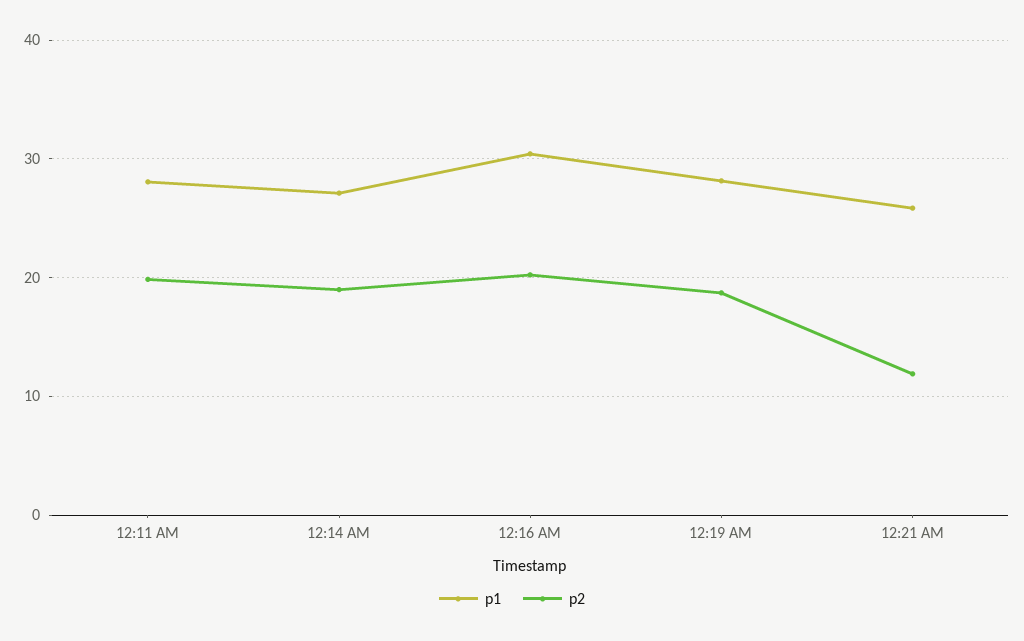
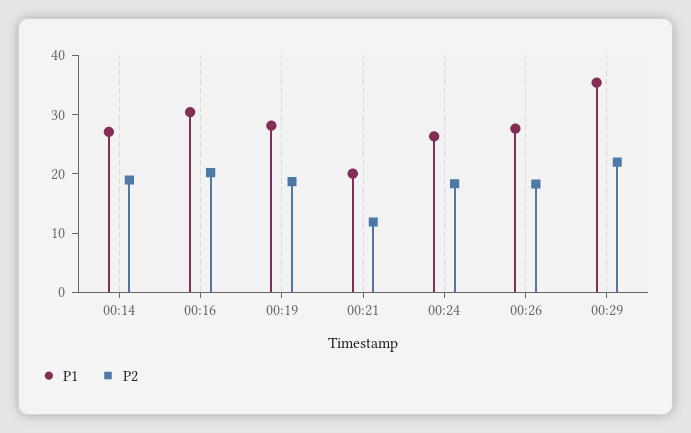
p1, 12:11 AM: 28 -> none
p2, 12:11 AM: 20 -> none
p1, 12:21 AM: 26 -> 20
p1, 00:24: none -> 26
p2, 00:24: none -> 18
p1, 00:26: none -> 28
p2, 00:26: none -> 18
p1, 00:29: none -> 36
p2, 00:29: none -> 22

